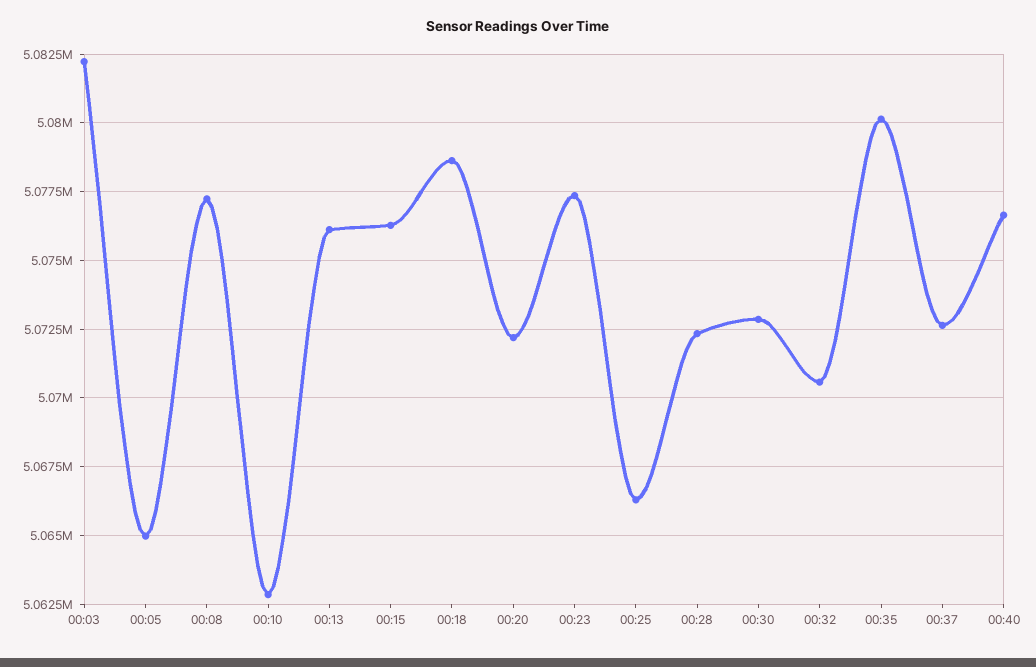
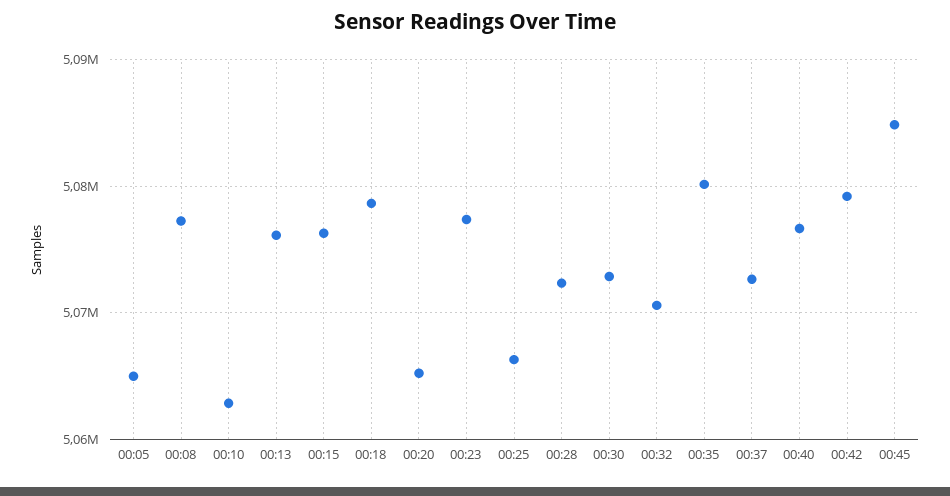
00:03: 5082250 -> none
00:20: 5072250 -> 5065000
00:42: none -> 5079000
00:45: none -> 5085000

